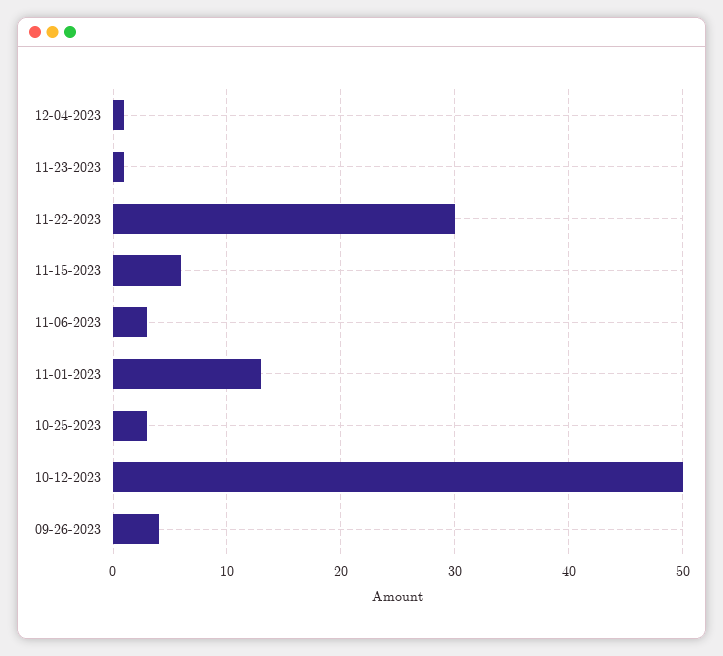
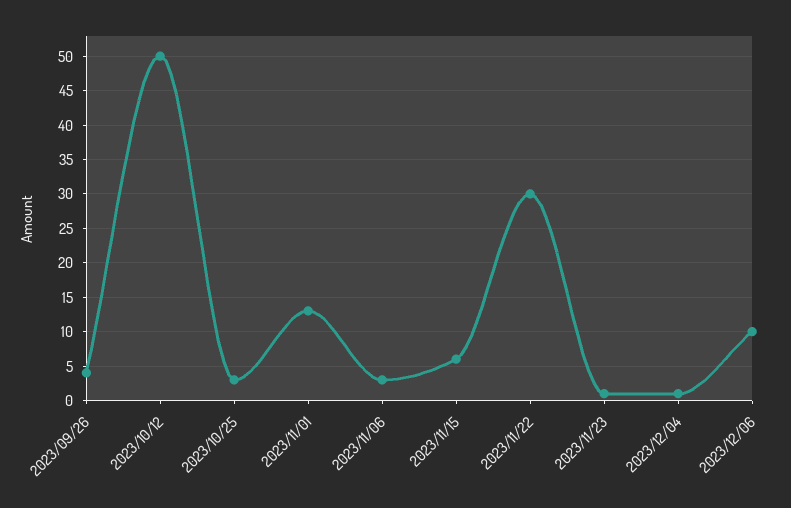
2023/12/06: none -> 10

